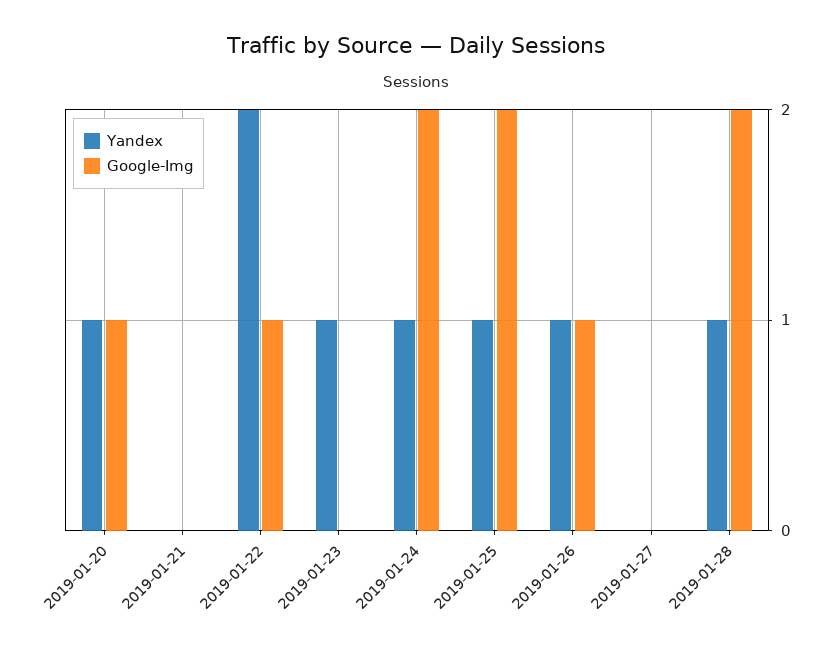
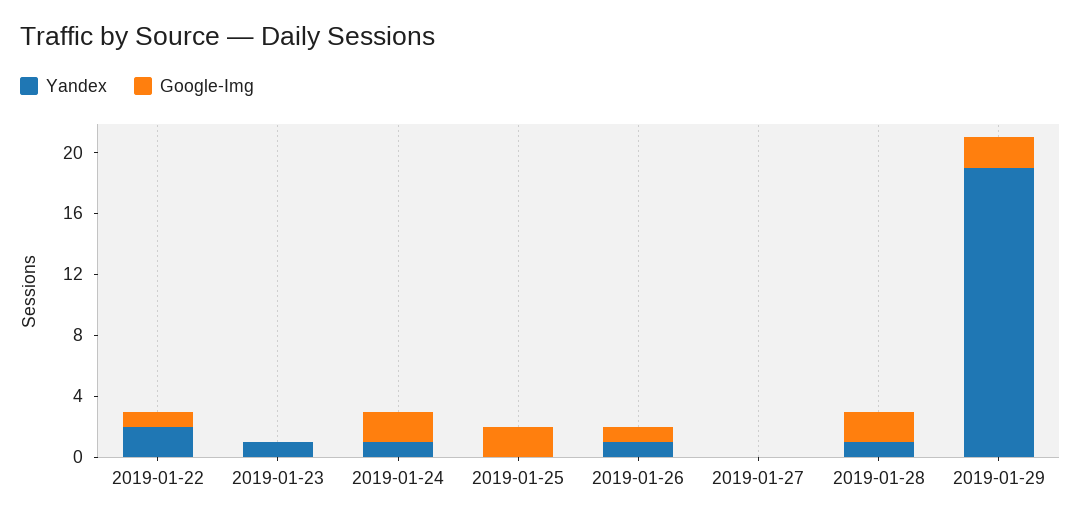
Yandex, 2019-01-20: 1 -> none
Google-Img, 2019-01-20: 1 -> none
Yandex, 2019-01-21: 0 -> none
Google-Img, 2019-01-21: 0 -> none
Yandex, 2019-01-25: 1 -> 0
Yandex, 2019-01-29: none -> 19
Google-Img, 2019-01-29: none -> 2

